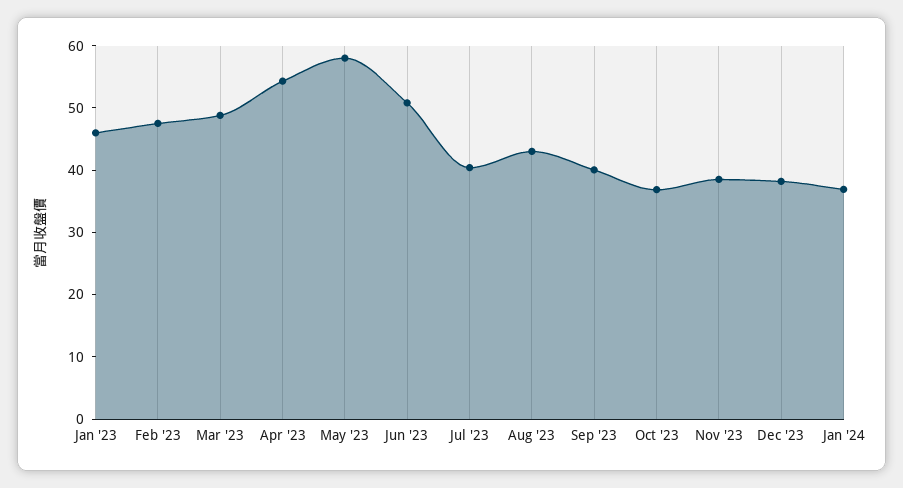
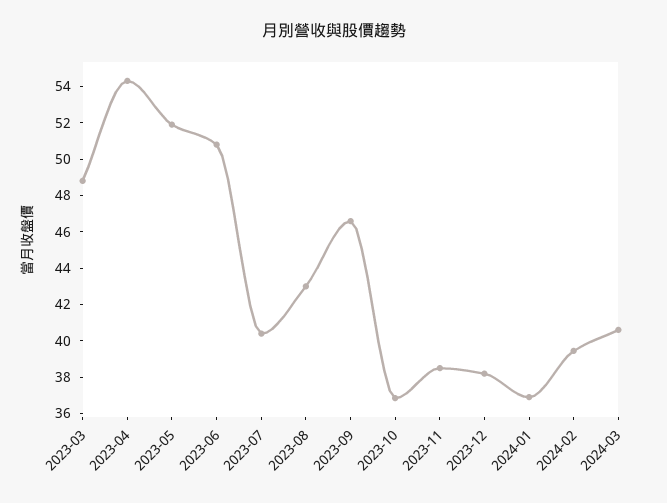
Jan '23: 46 -> none
Feb '23: 48 -> none
May '23: 58 -> 52
Sep '23: 40 -> 46.5
2024-02: none -> 39.5
2024-03: none -> 40.5

